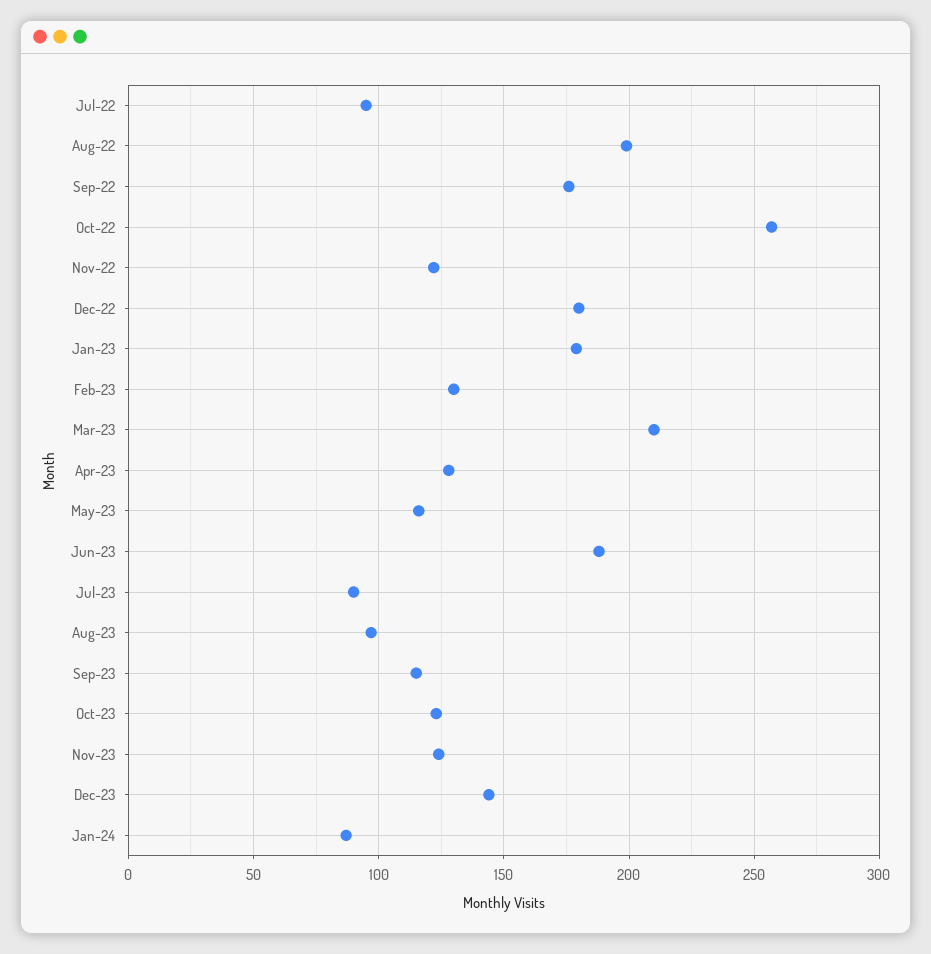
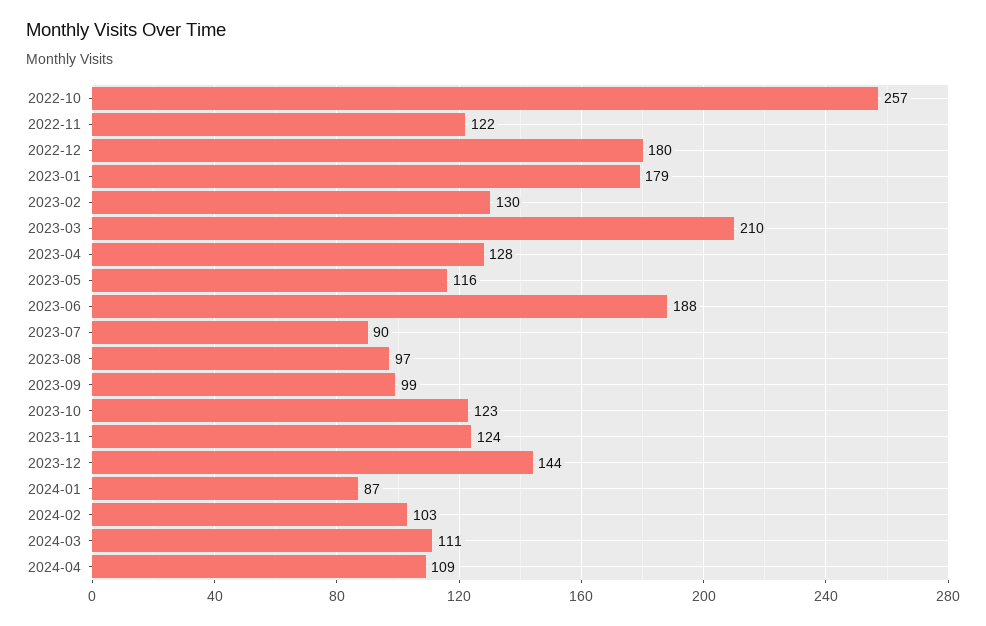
Jul-22: 95 -> none
Aug-22: 200 -> none
Sep-22: 175 -> none
Sep-23: 115 -> 99
2024-02: none -> 103
2024-03: none -> 111
2024-04: none -> 109

